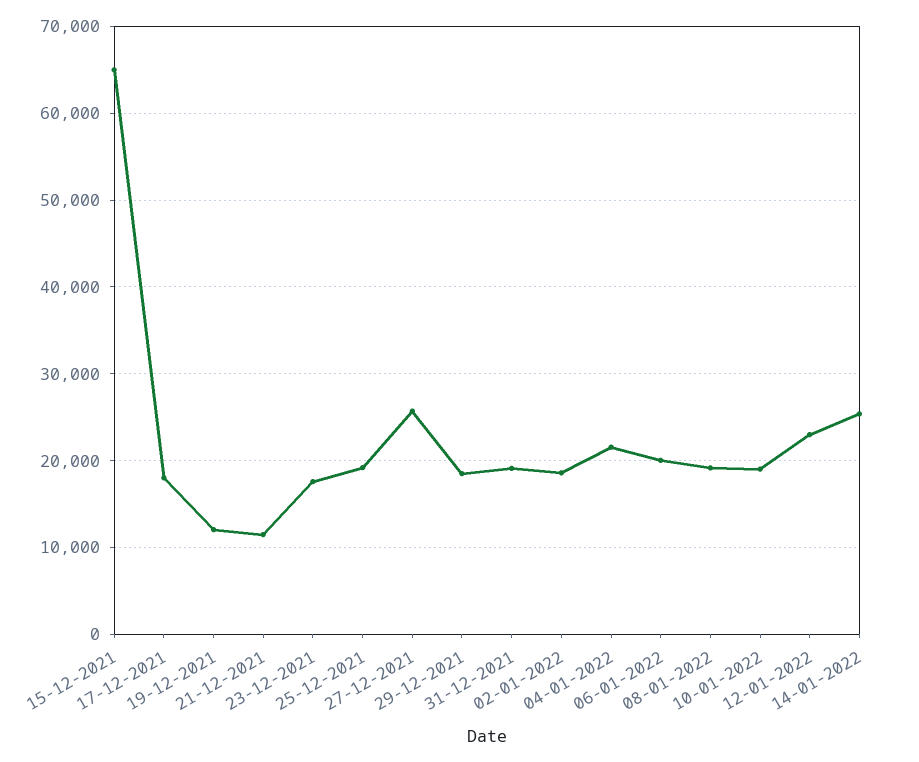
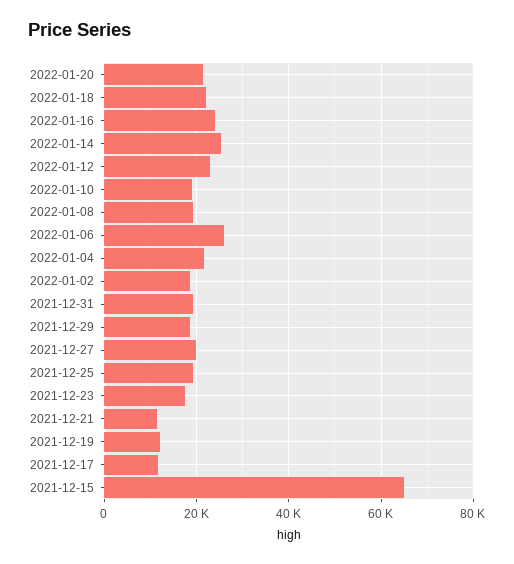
17-12-2021: 18000 -> 12000
27-12-2021: 26000 -> 20000
06-01-2022: 20000 -> 26000
2022-01-20: none -> 22000
2022-01-18: none -> 22000
2022-01-16: none -> 24000

